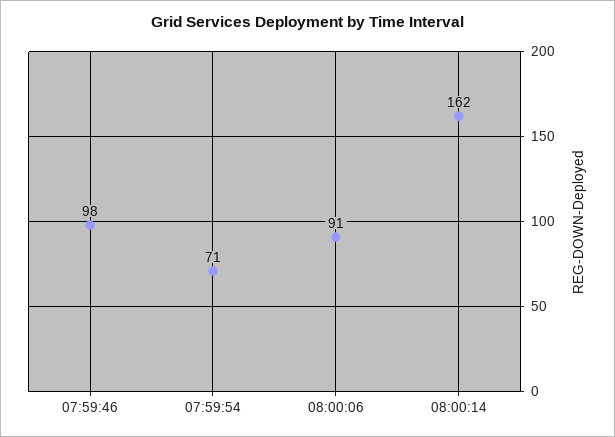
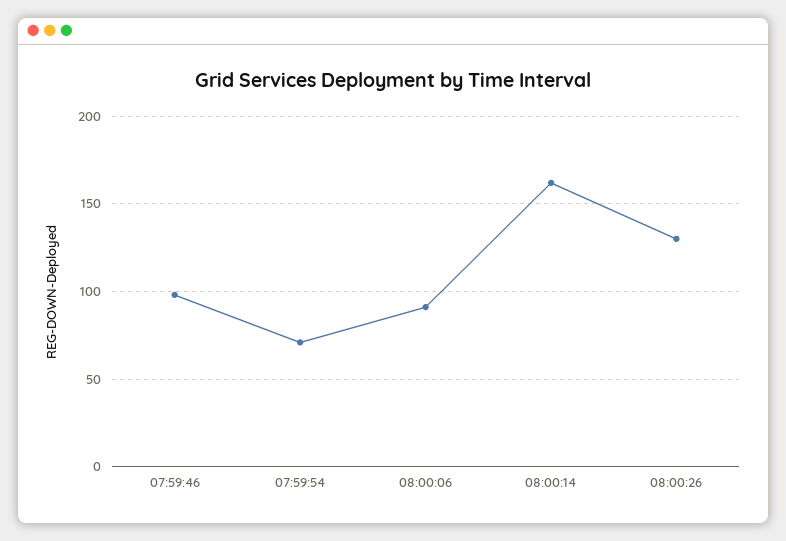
08:00:26: none -> 130

